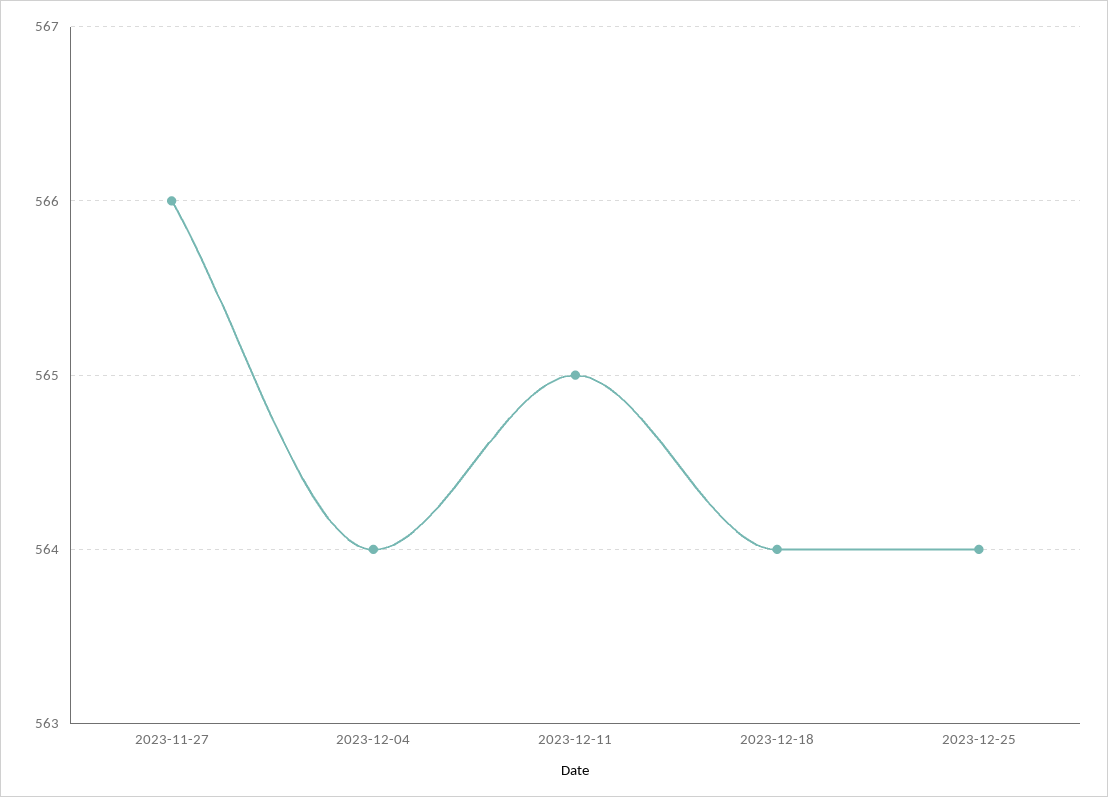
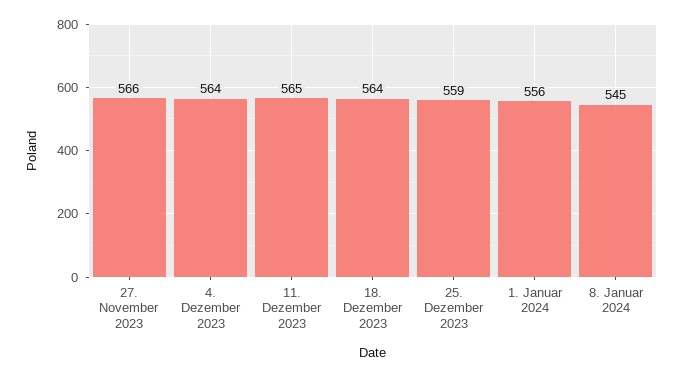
2023-12-25: 564 -> 559
1. Januar 2024: none -> 556
8. Januar 2024: none -> 545

